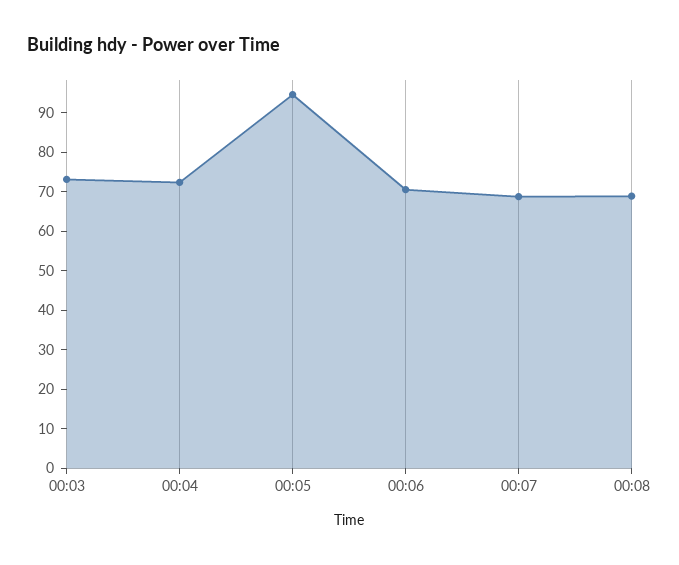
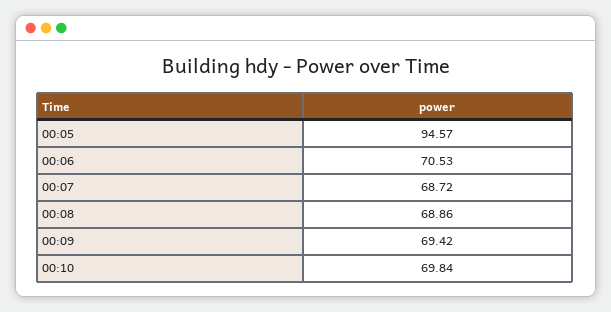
00:03: 72.5 -> none
00:04: 72.5 -> none
00:09: none -> 69.42
00:10: none -> 69.84

